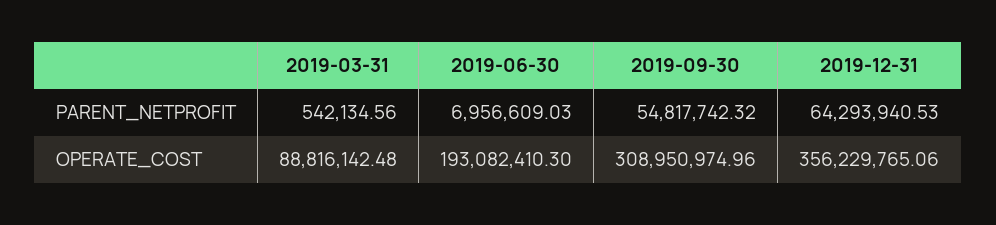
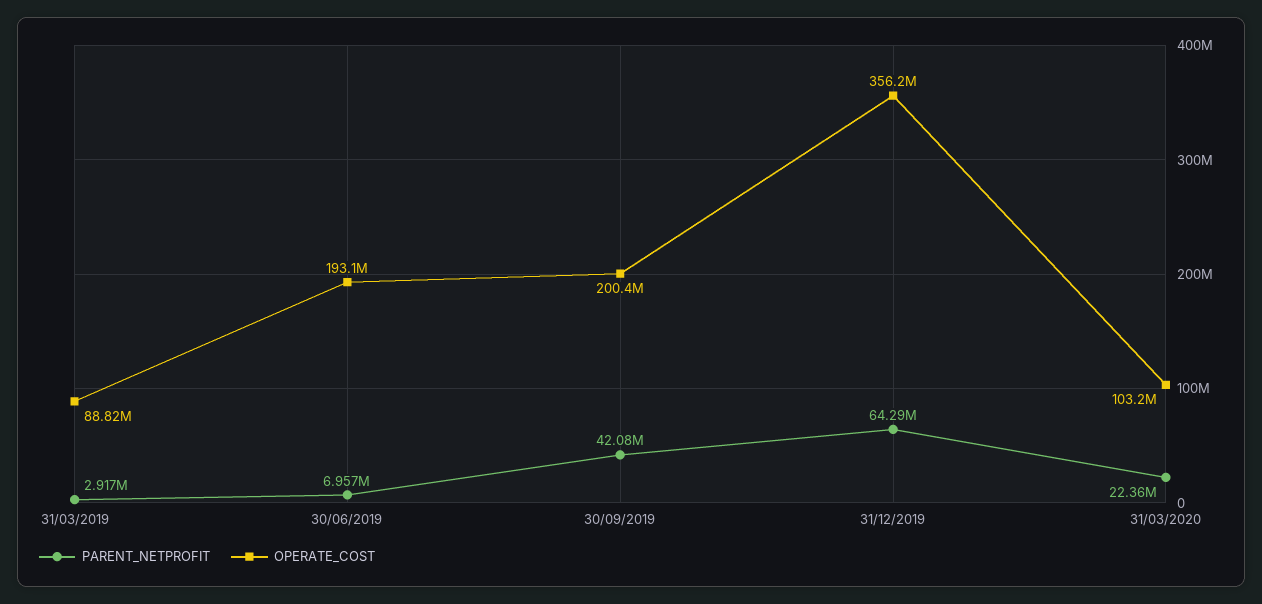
PARENT_NETPROFIT, 2019-03-31: 542134.56 -> 2917000
PARENT_NETPROFIT, 2019-09-30: 54817742.32 -> 42080000
OPERATE_COST, 2019-09-30: 308950974.96 -> 200400000
PARENT_NETPROFIT, 31/03/2020: none -> 22360000
OPERATE_COST, 31/03/2020: none -> 103200000

